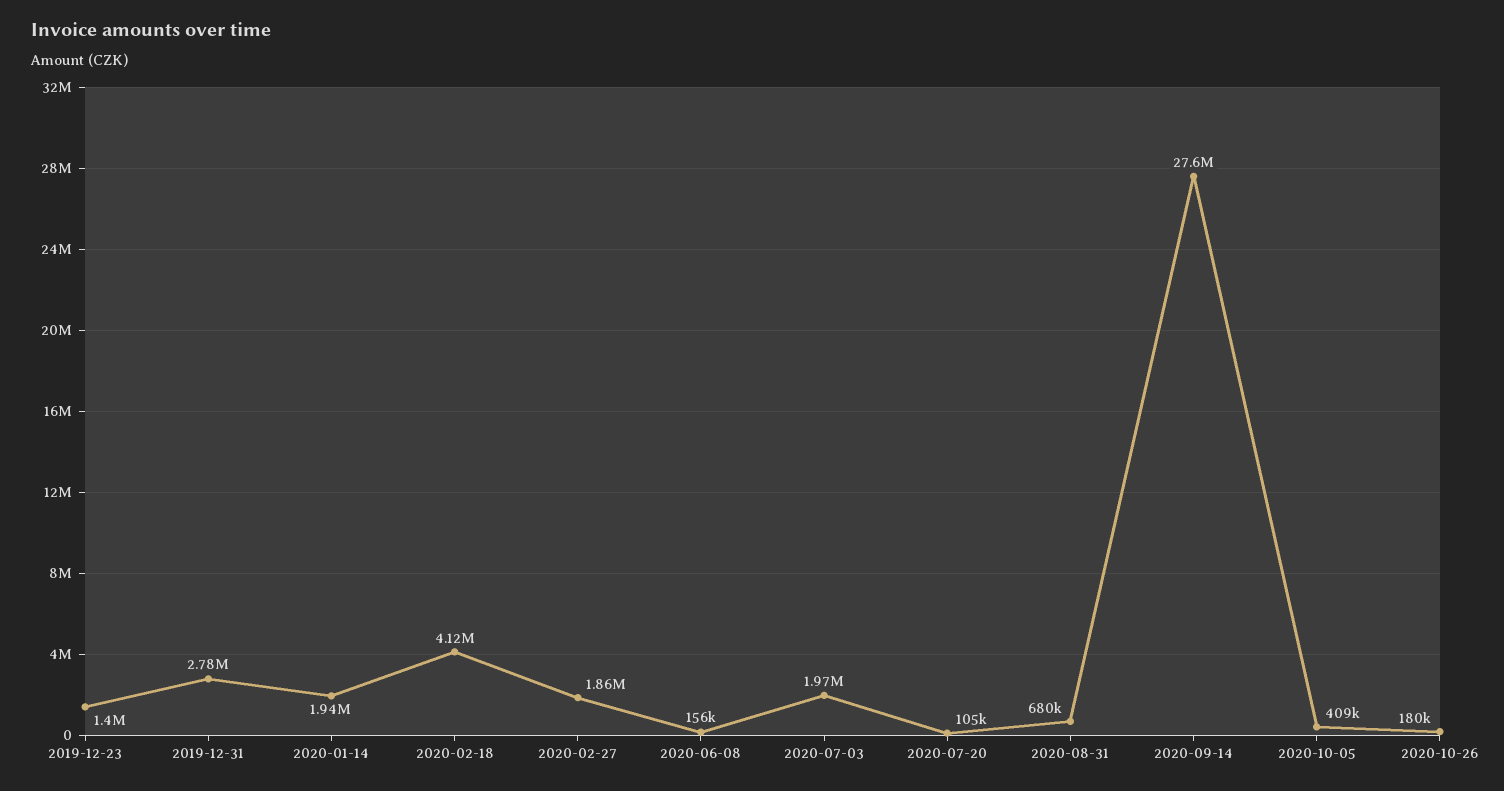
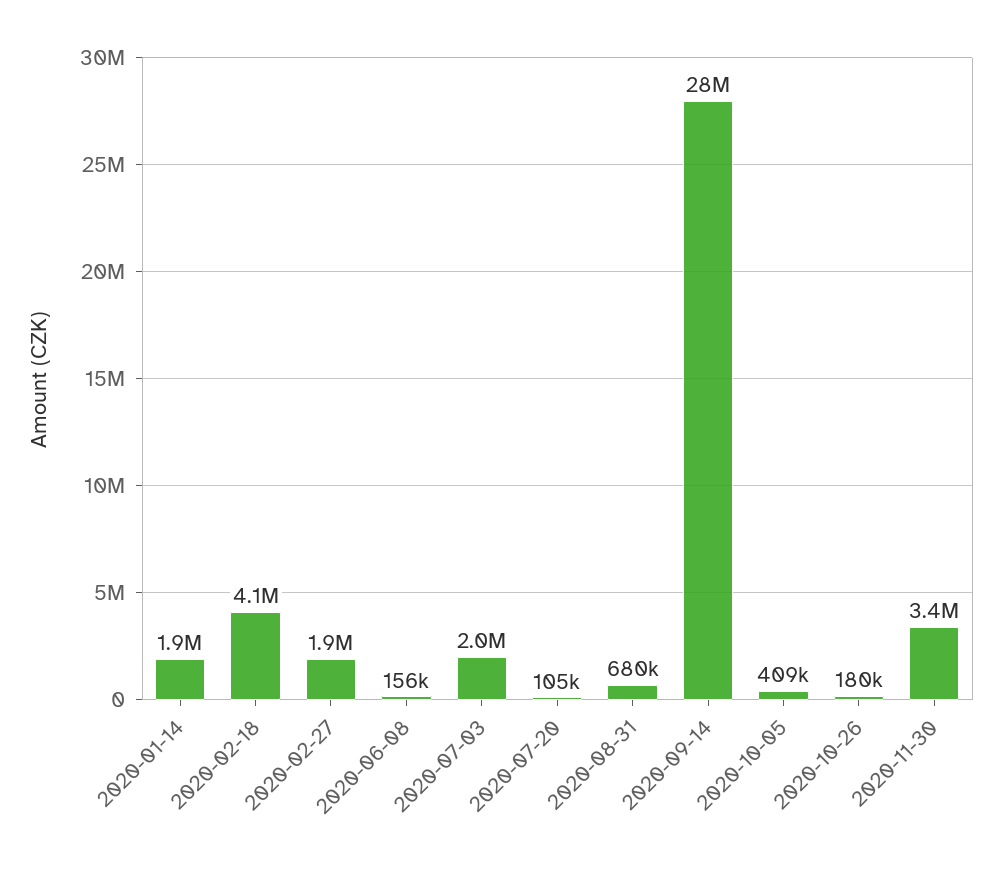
2019-12-23: 1400000 -> none
2019-12-31: 2780000 -> none
2020-11-30: none -> 3400000

